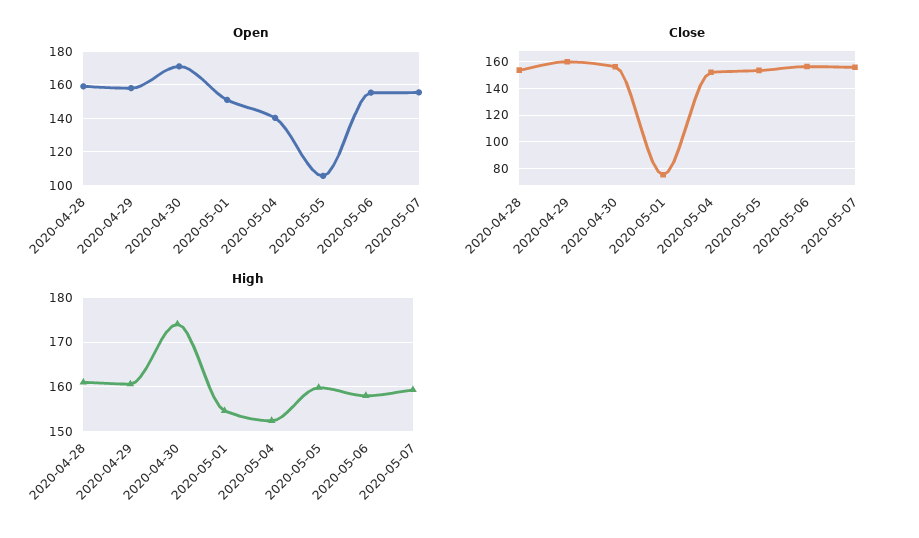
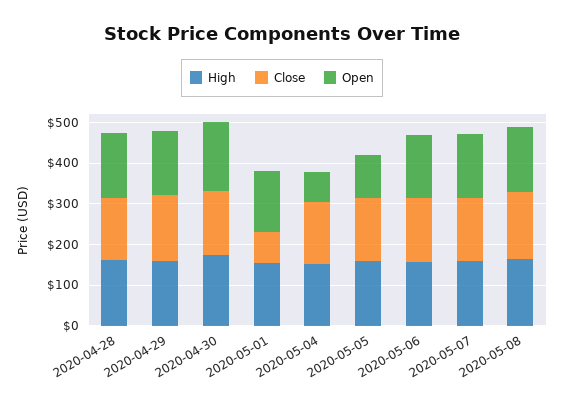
Open, 2020-05-04: 140 -> 80
High, 2020-05-08: none -> 160
Close, 2020-05-08: none -> 160
Open, 2020-05-08: none -> 160

